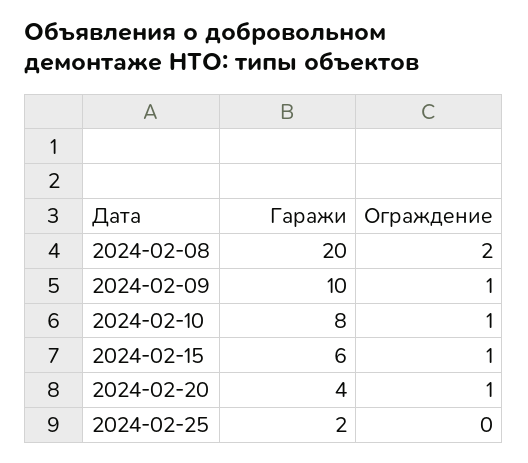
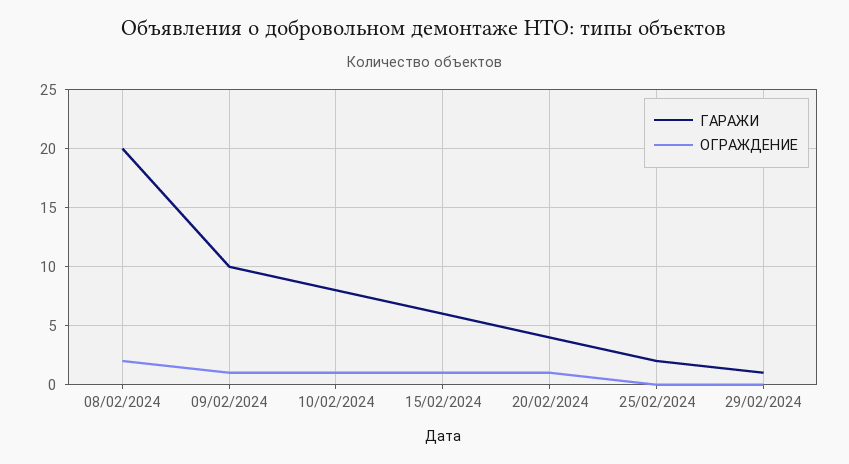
Гаражи, 29/02/2024: none -> 1
Ограждение, 29/02/2024: none -> 0

